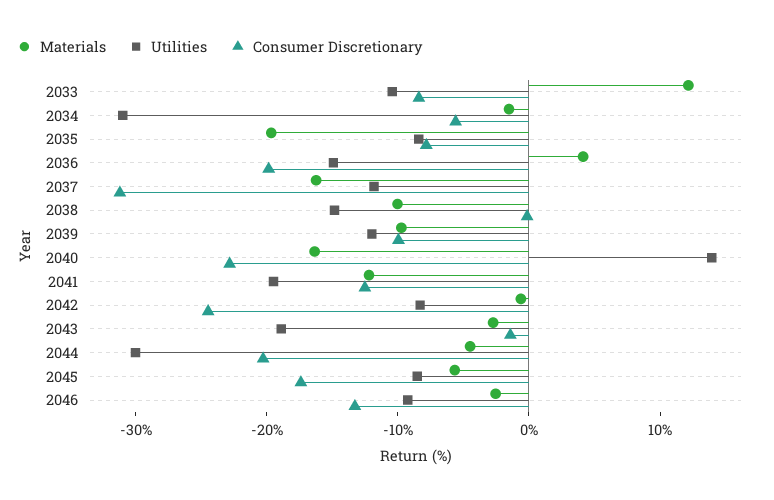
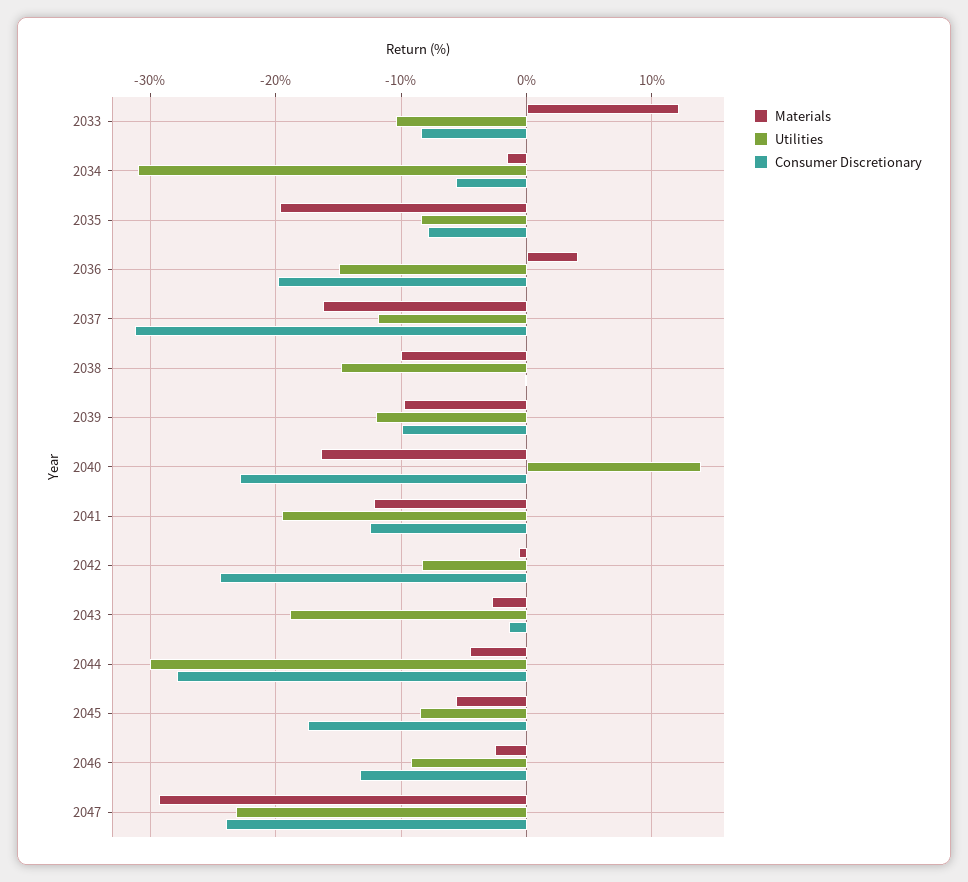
Consumer Discretionary, 2044: -20 -> -28
Materials, 2047: none -> -29
Utilities, 2047: none -> -23
Consumer Discretionary, 2047: none -> -24

